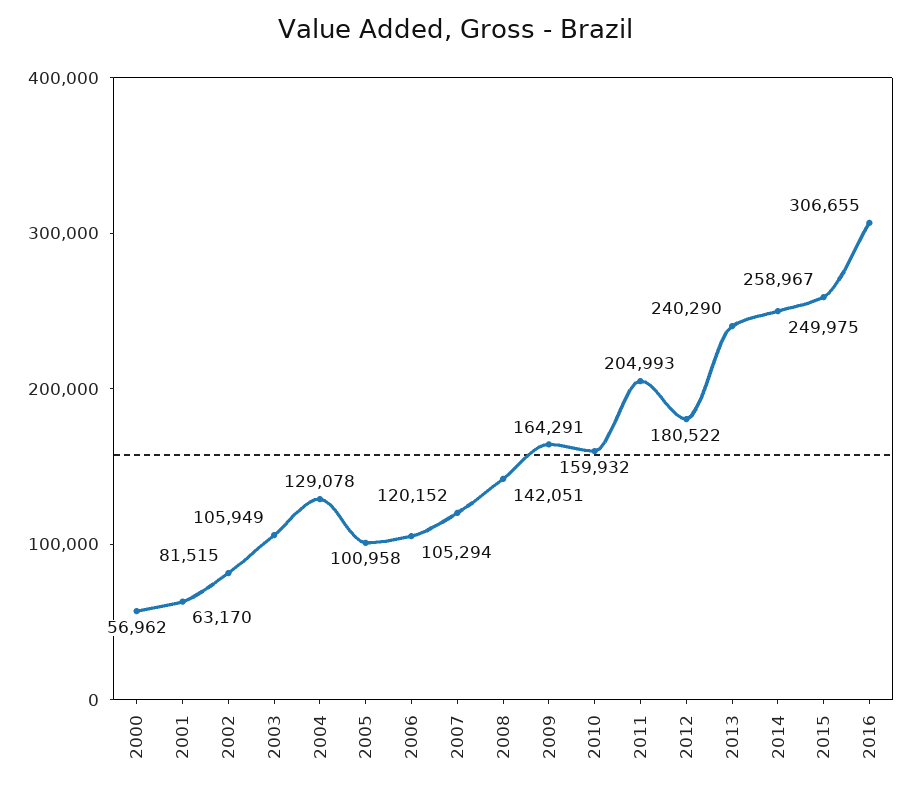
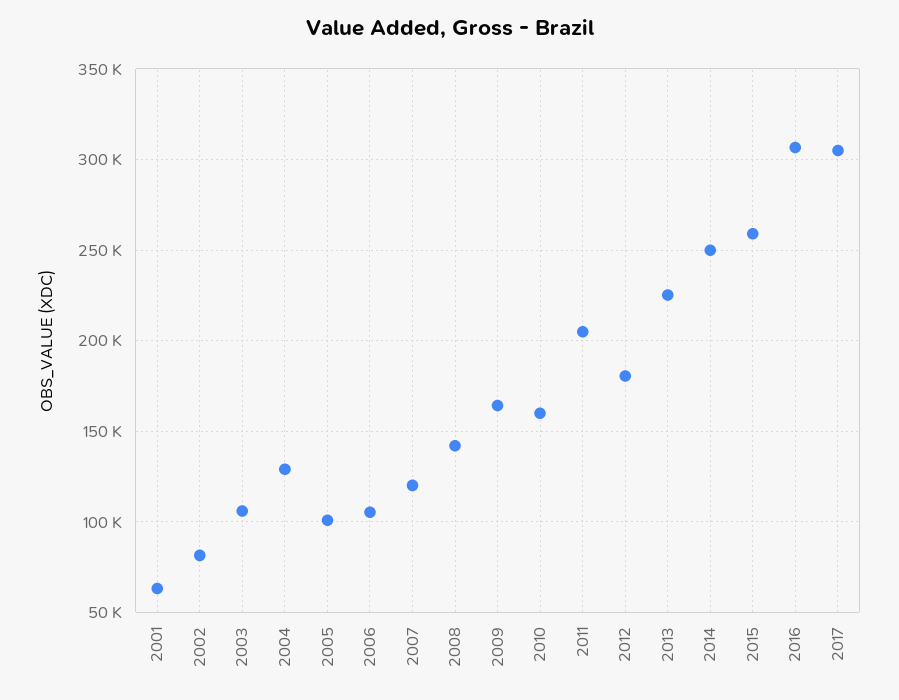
2000: 56962 -> none
2013: 240290 -> 225000
2017: none -> 305000

